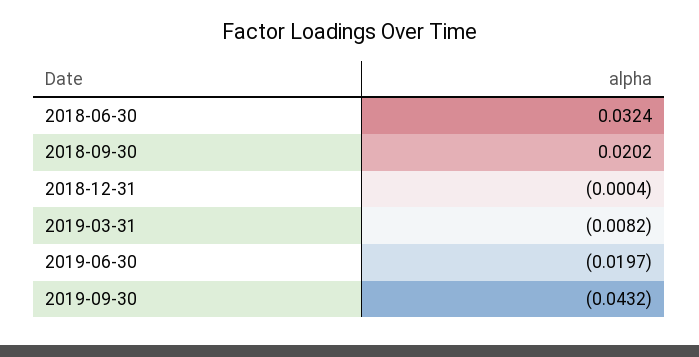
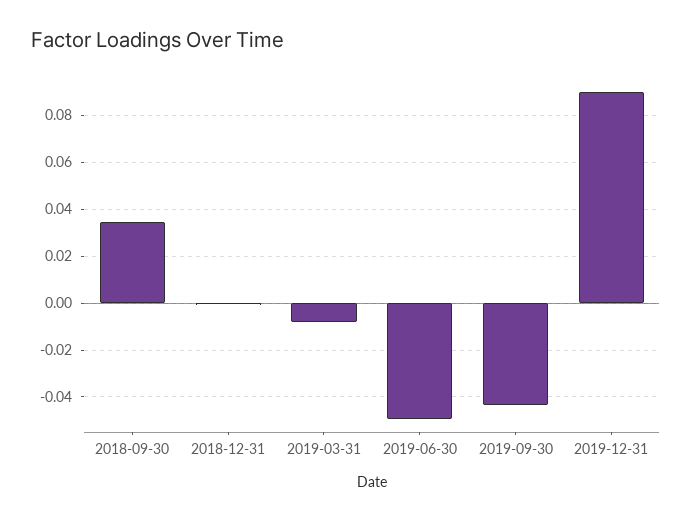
2018-06-30: 0.0324 -> none
2018-09-30: 0.0202 -> 0.035
2019-06-30: -0.0197 -> -0.05
2019-12-31: none -> 0.09

